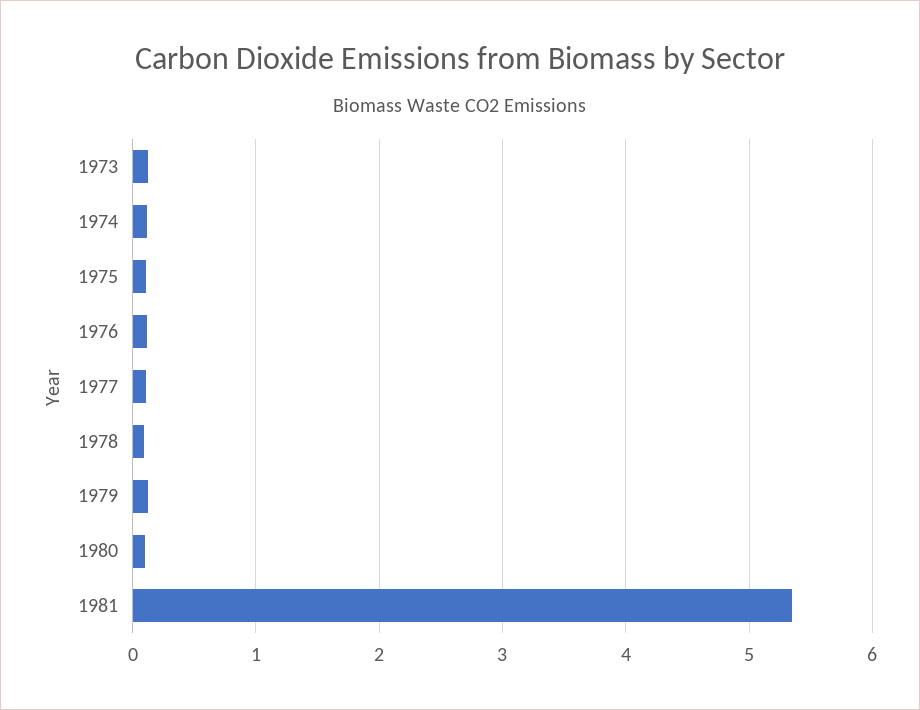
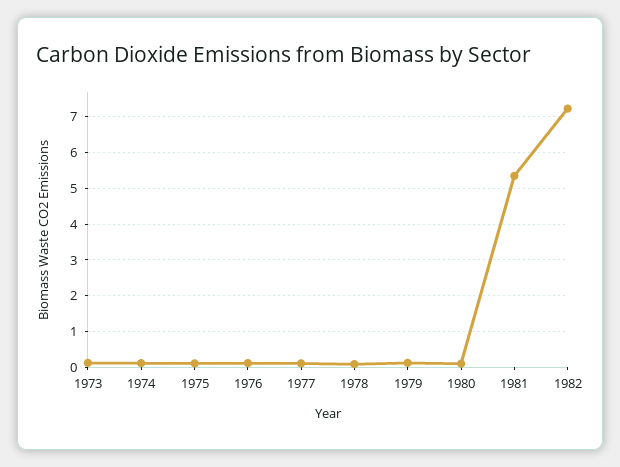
1982: none -> 7.2

